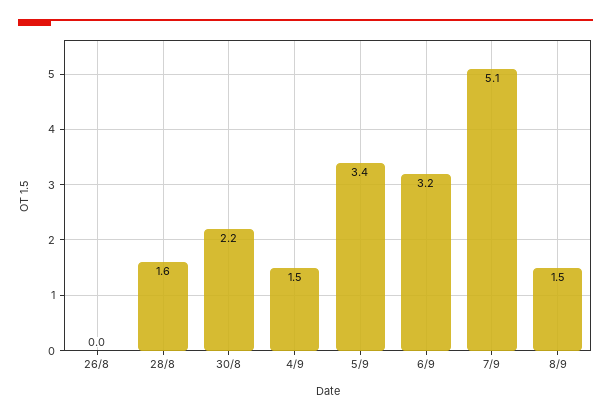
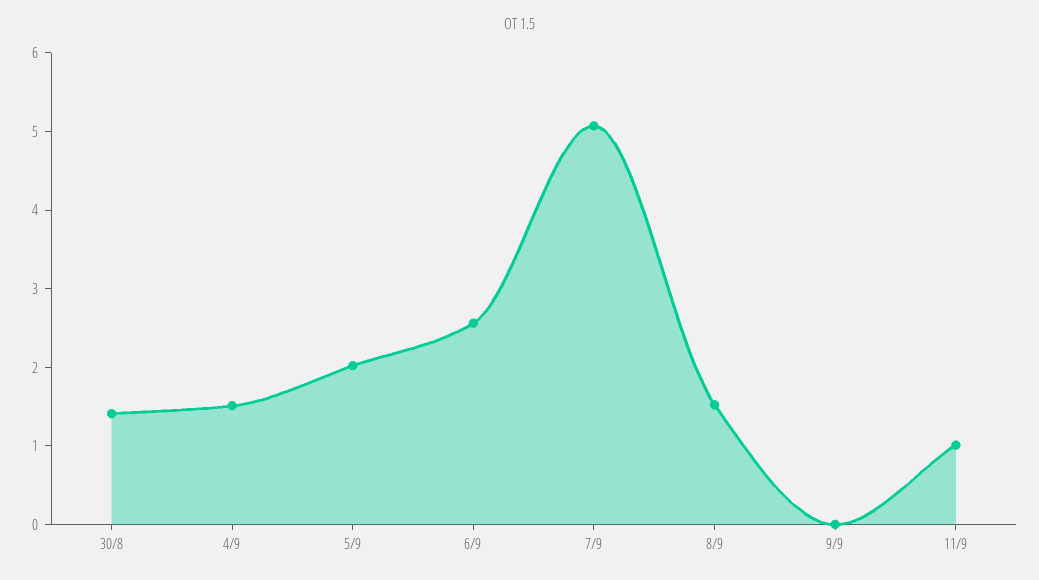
26/8: 0 -> none
28/8: 1.6 -> none
30/8: 2.2 -> 1.4
5/9: 3.4 -> 2
6/9: 3.2 -> 2.6
9/9: none -> 0
11/9: none -> 1

